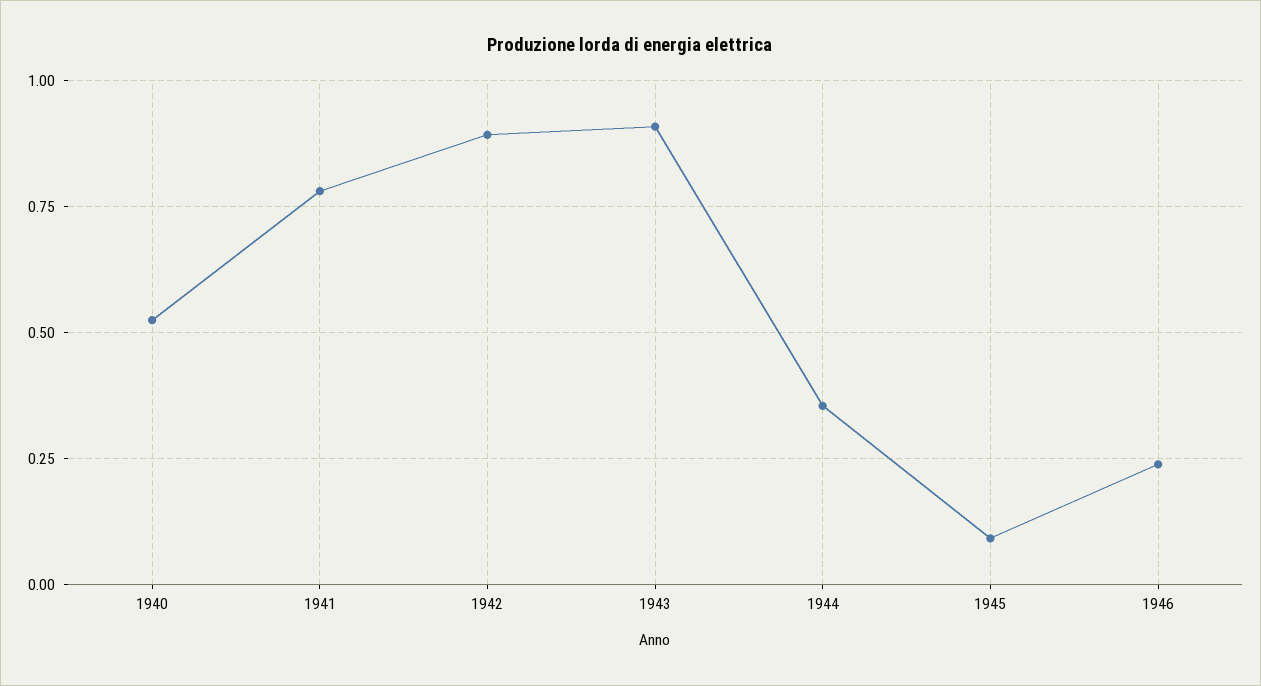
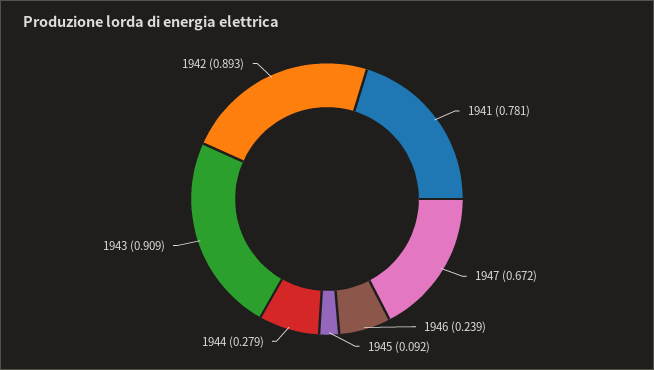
1940: 0.525 -> none
1944: 0.35 -> 0.279
1947: none -> 0.672

